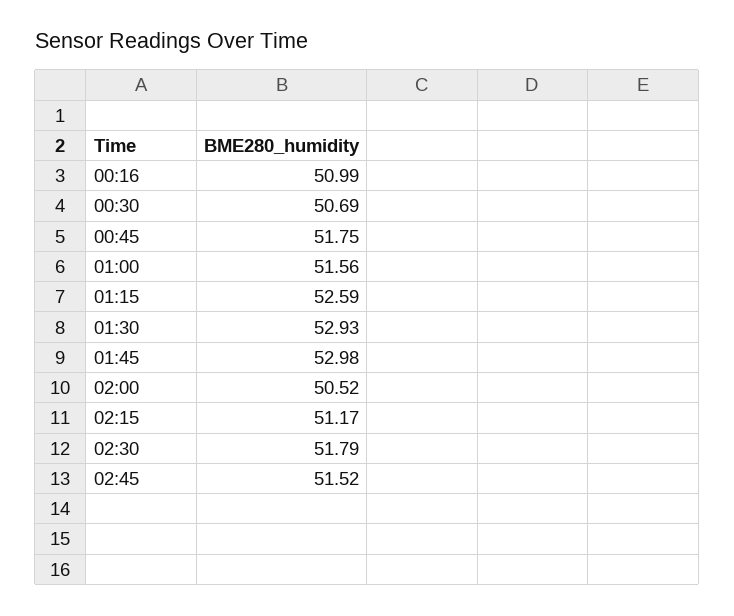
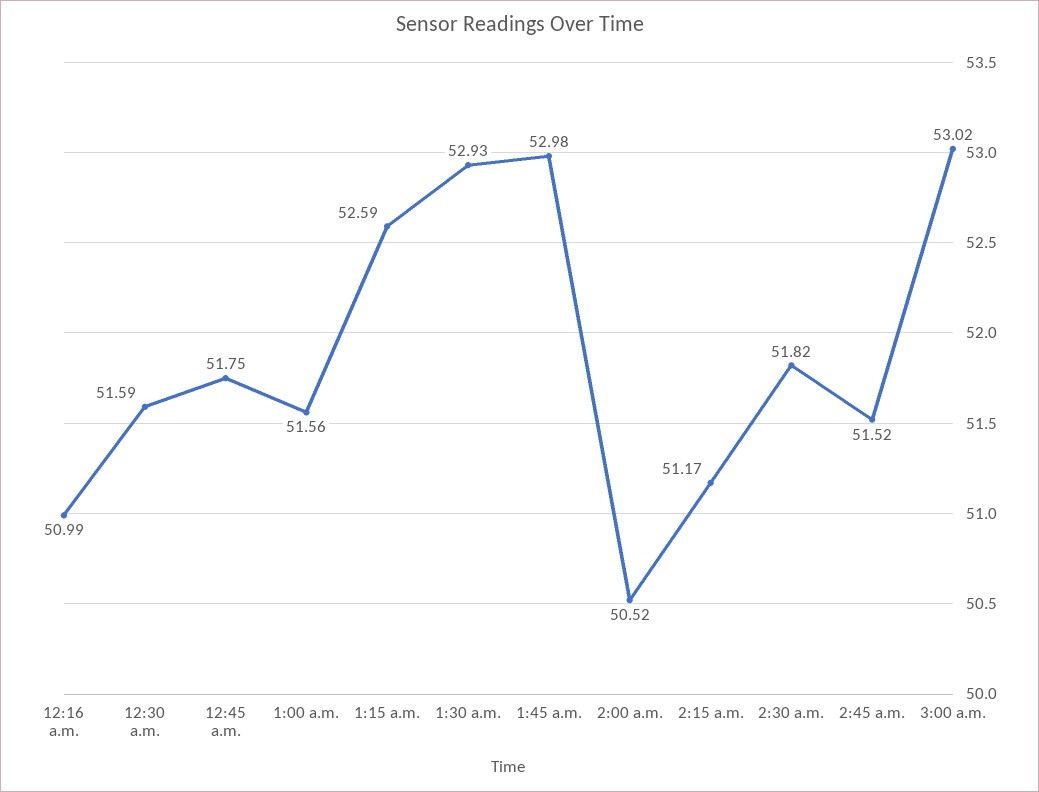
00:30: 50.69 -> 51.59
02:30: 51.79 -> 51.82
3:00 a.m.: none -> 53.02

